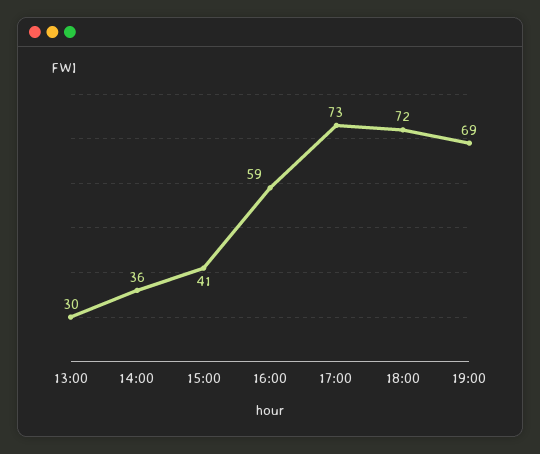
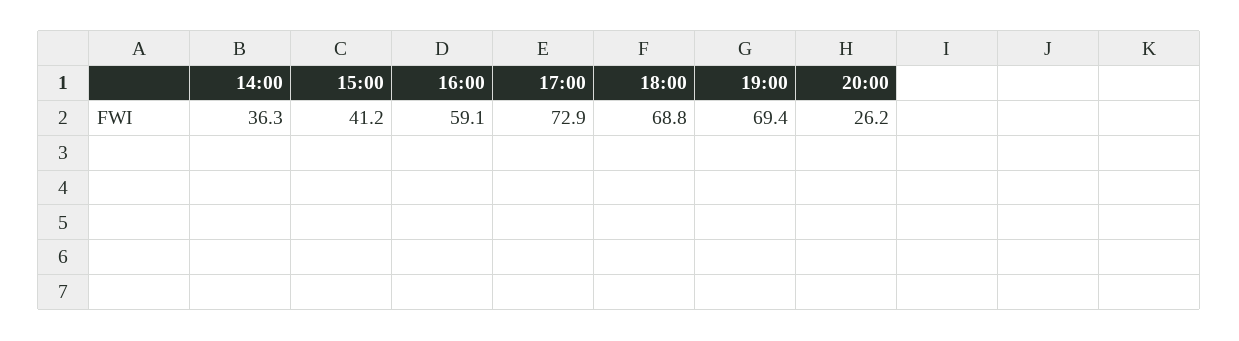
13:00: 30 -> none
18:00: 72 -> 68.8
20:00: none -> 26.2

